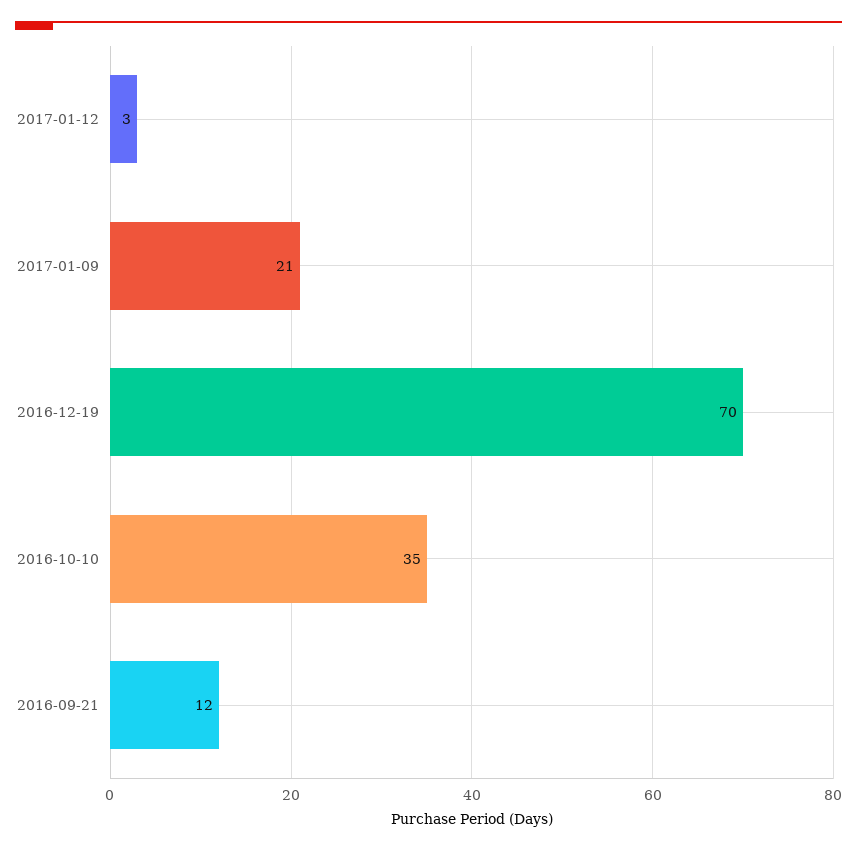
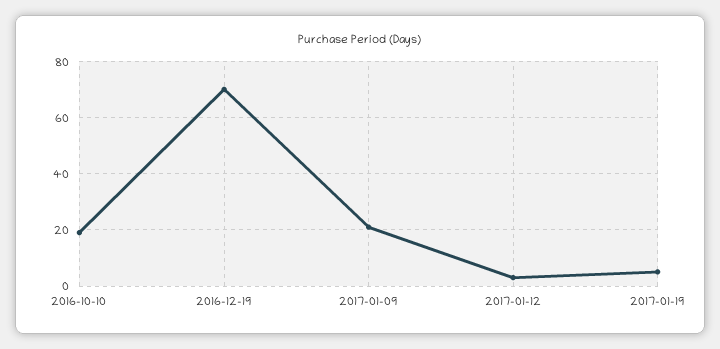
2016-10-10: 35 -> 20
2016-09-21: 12 -> none
2017-01-19: none -> 5

